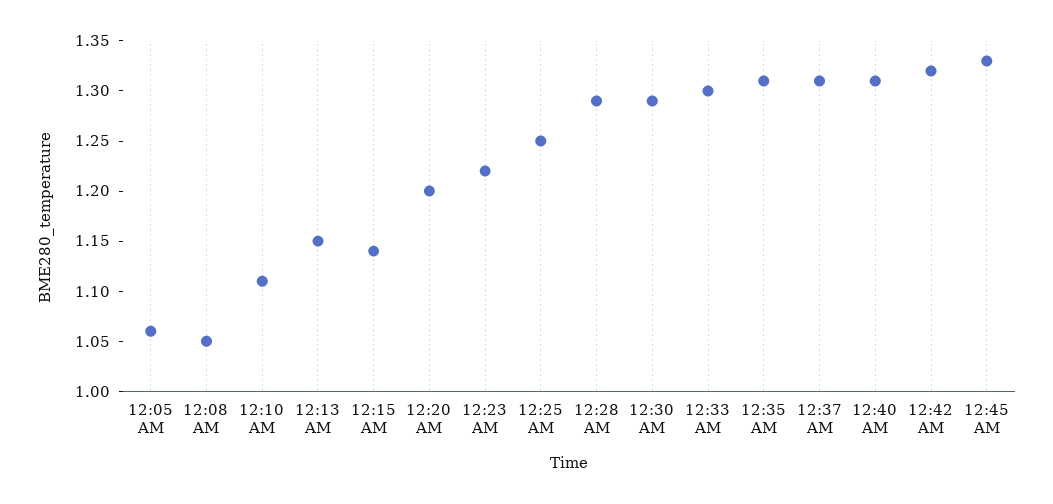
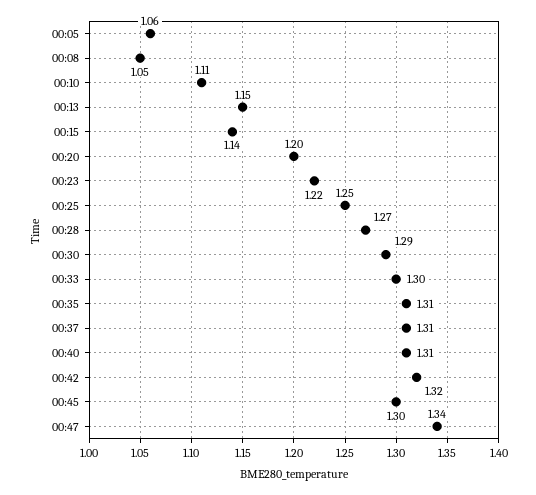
12:28 AM: 1.29 -> 1.27
12:45 AM: 1.33 -> 1.3
00:47: none -> 1.34

